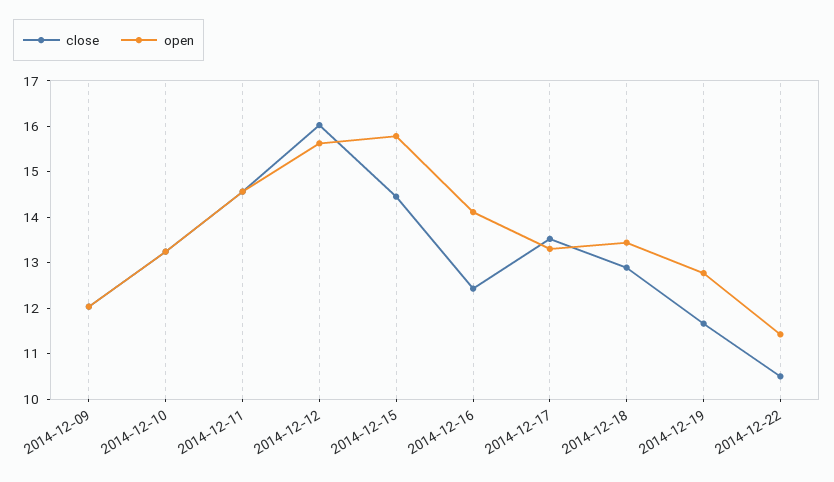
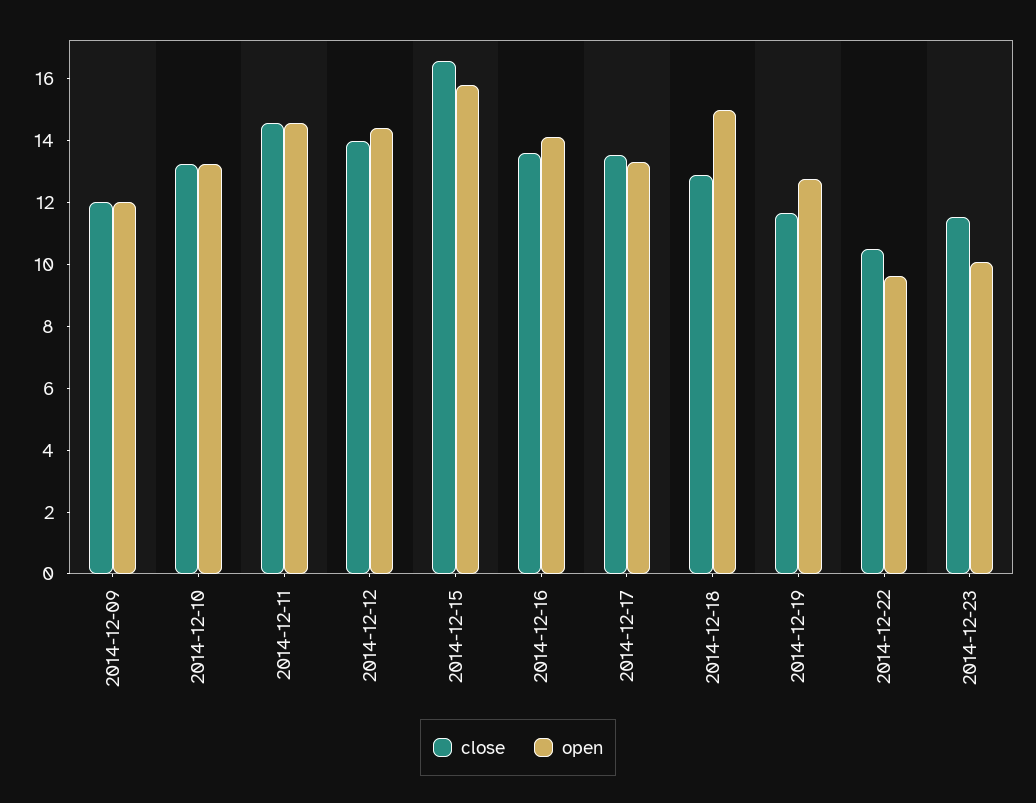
close, 2014-12-12: 16 -> 14
open, 2014-12-12: 15.6 -> 14.5
close, 2014-12-15: 14.4 -> 16.5
close, 2014-12-16: 12.4 -> 13.5
open, 2014-12-18: 13.4 -> 15
open, 2014-12-22: 11.4 -> 9.5
close, 2014-12-23: none -> 11.5
open, 2014-12-23: none -> 10

